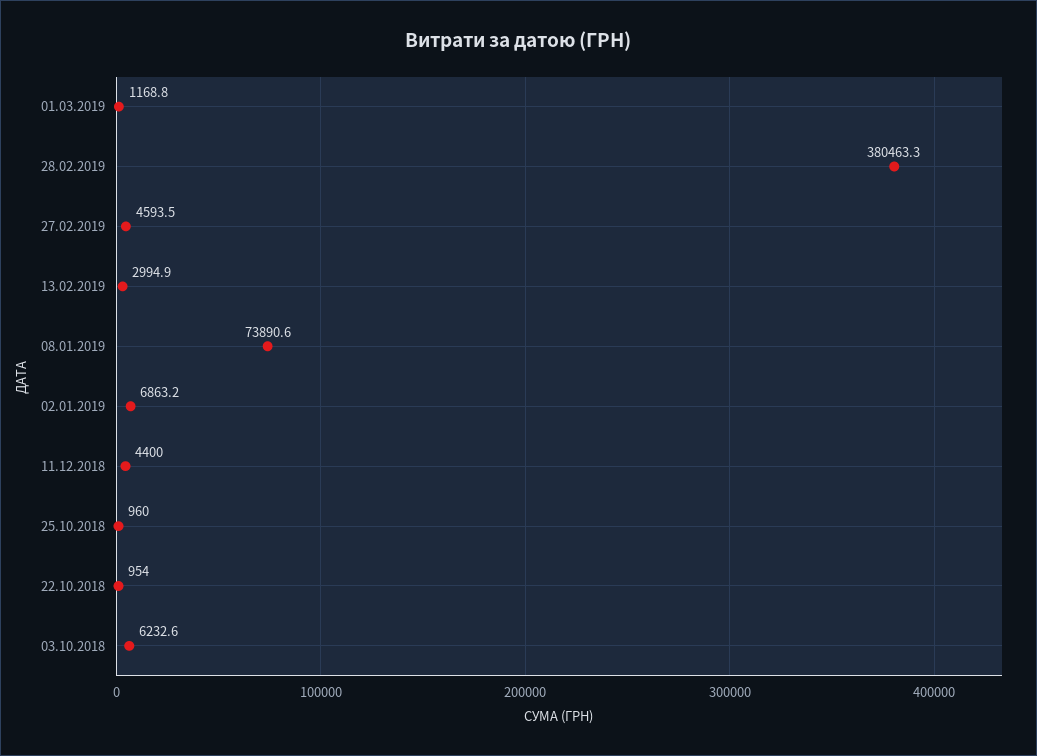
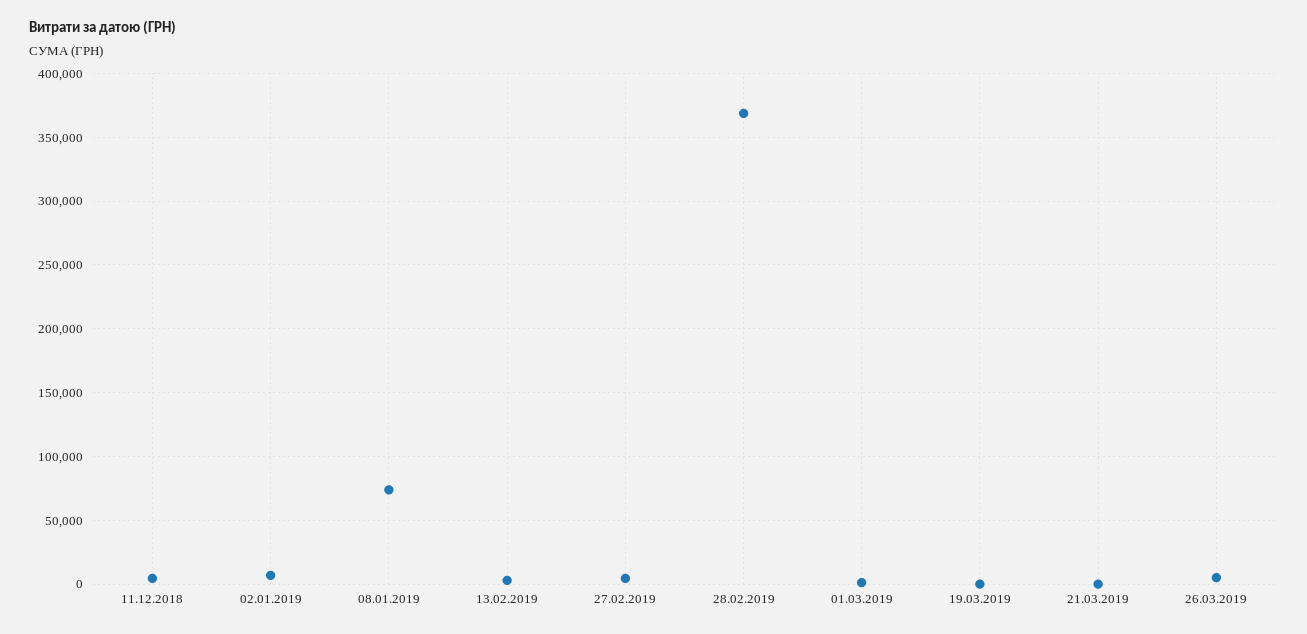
28.02.2019: 380463.3 -> 370000
25.10.2018: 960 -> none
22.10.2018: 954 -> none
03.10.2018: 6232.6 -> none
19.03.2019: none -> 0
21.03.2019: none -> 0
26.03.2019: none -> 5000

